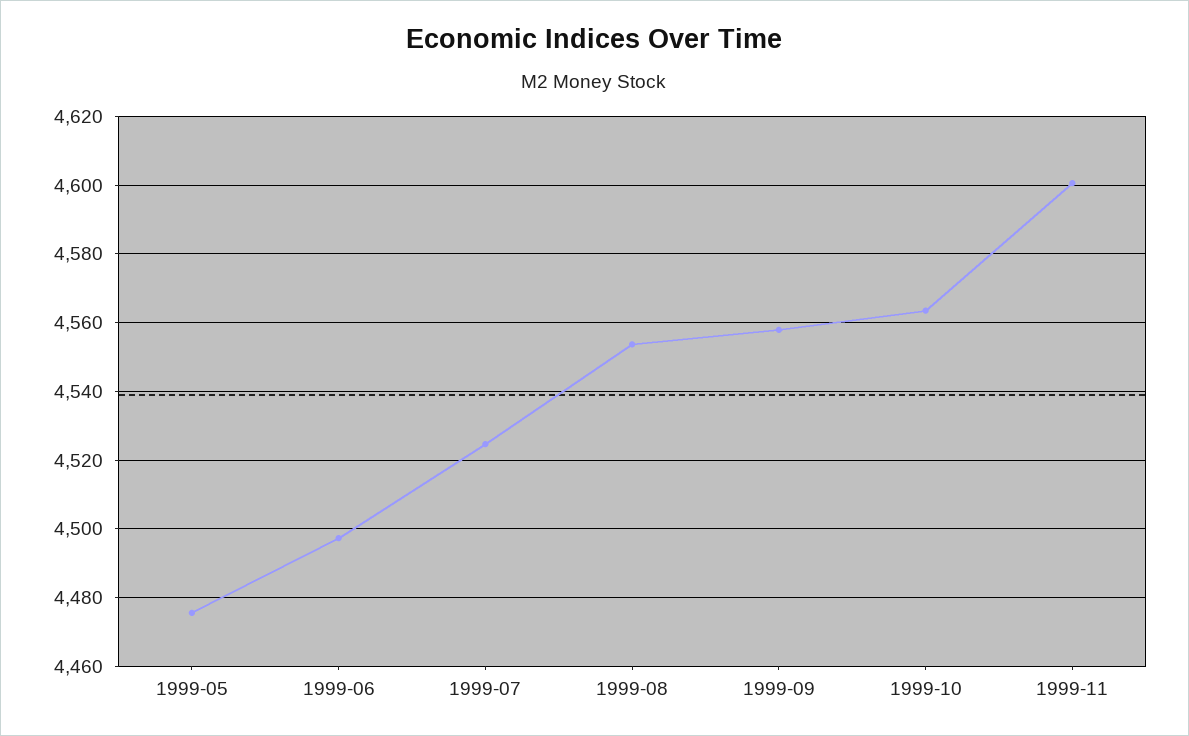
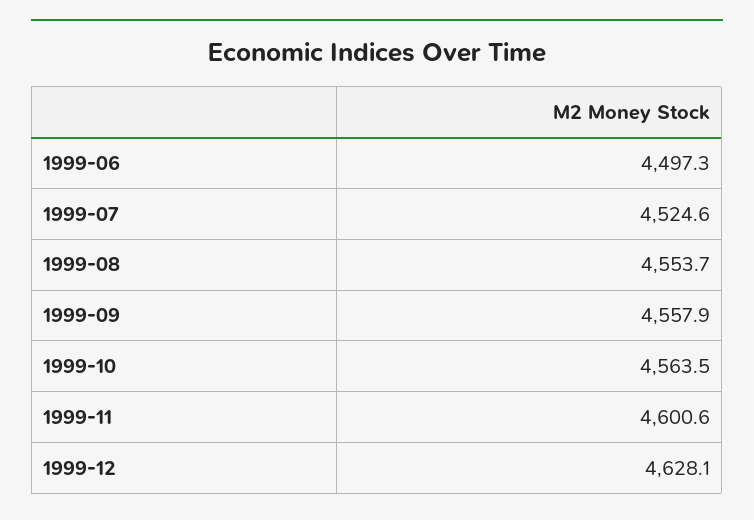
1999-05: 4476 -> none
1999-12: none -> 4628.1

